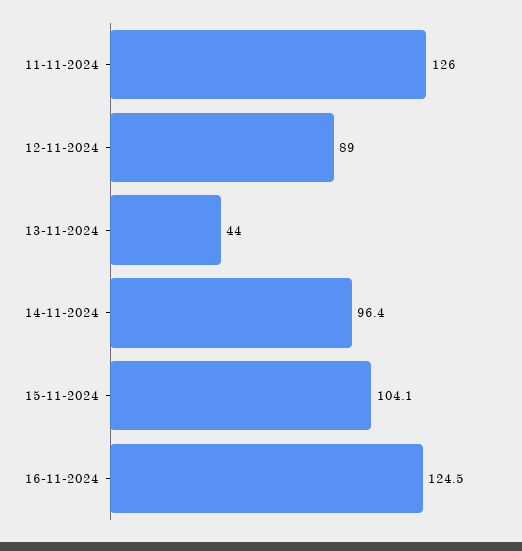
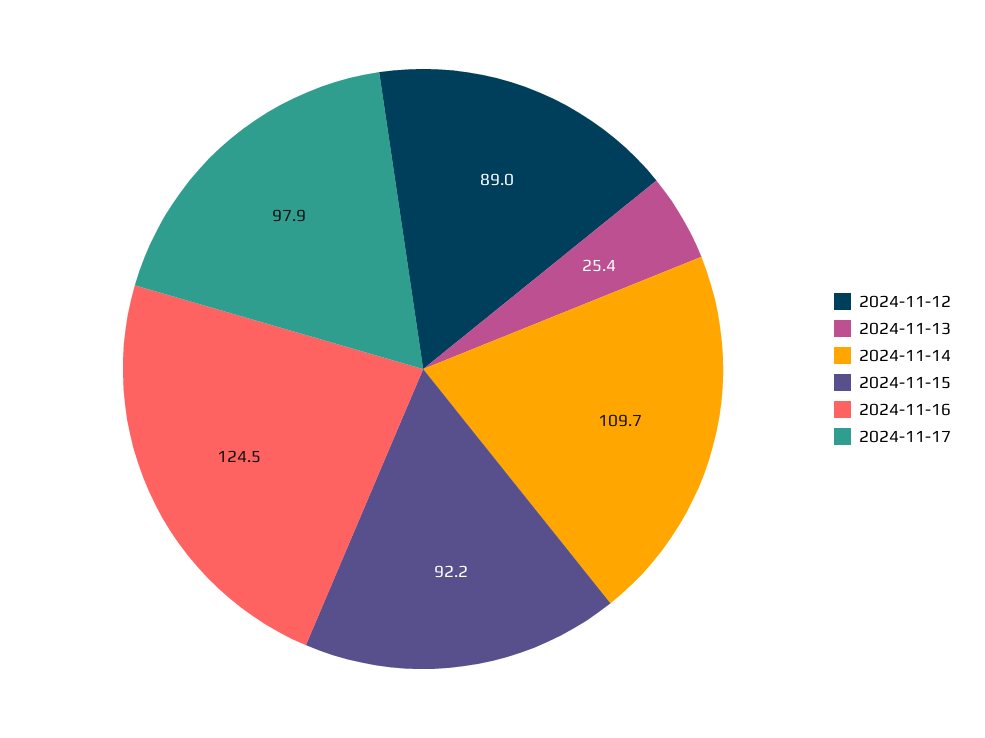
11-11-2024: 126 -> none
13-11-2024: 44 -> 25.4
14-11-2024: 96.4 -> 109.7
15-11-2024: 104.1 -> 92.2
2024-11-17: none -> 97.9

